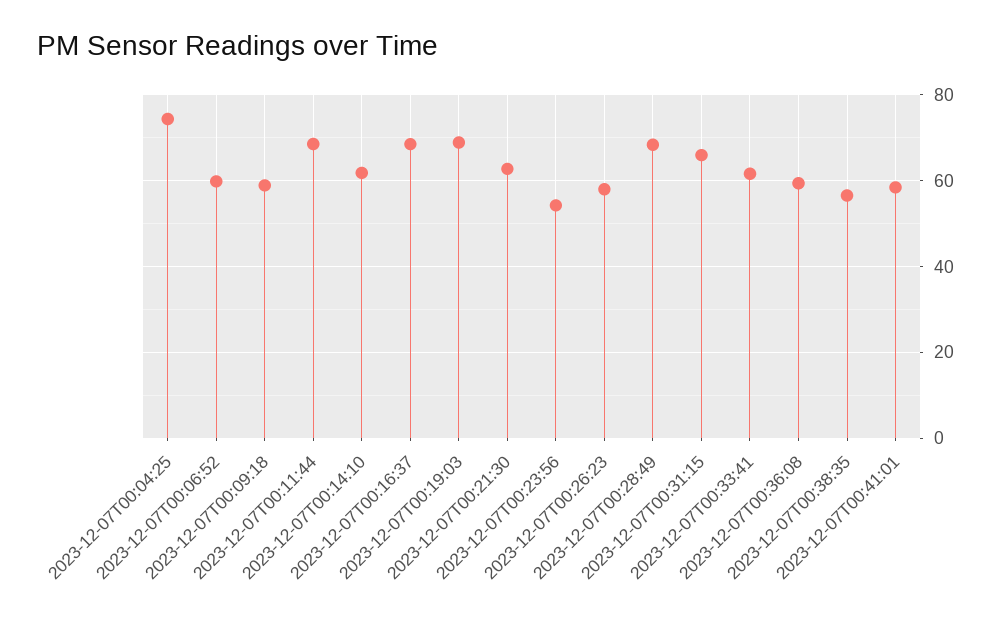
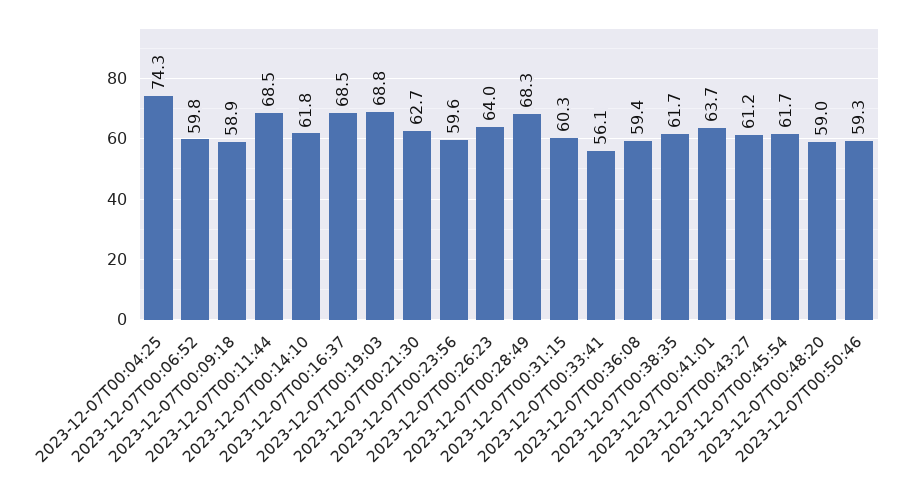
2023-12-07T00:23:56: 54 -> 59.6
2023-12-07T00:26:23: 58 -> 64
2023-12-07T00:31:15: 66 -> 60.3
2023-12-07T00:33:41: 62 -> 56.1
2023-12-07T00:38:35: 56 -> 61.7
2023-12-07T00:41:01: 58 -> 63.7
2023-12-07T00:43:27: none -> 61.2
2023-12-07T00:45:54: none -> 61.7
2023-12-07T00:48:20: none -> 59
2023-12-07T00:50:46: none -> 59.3

